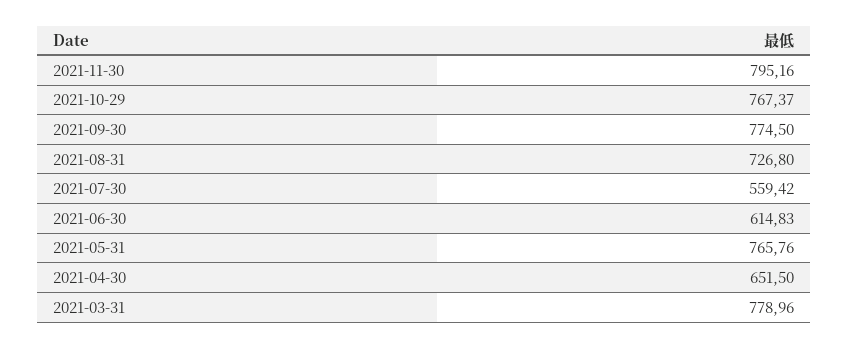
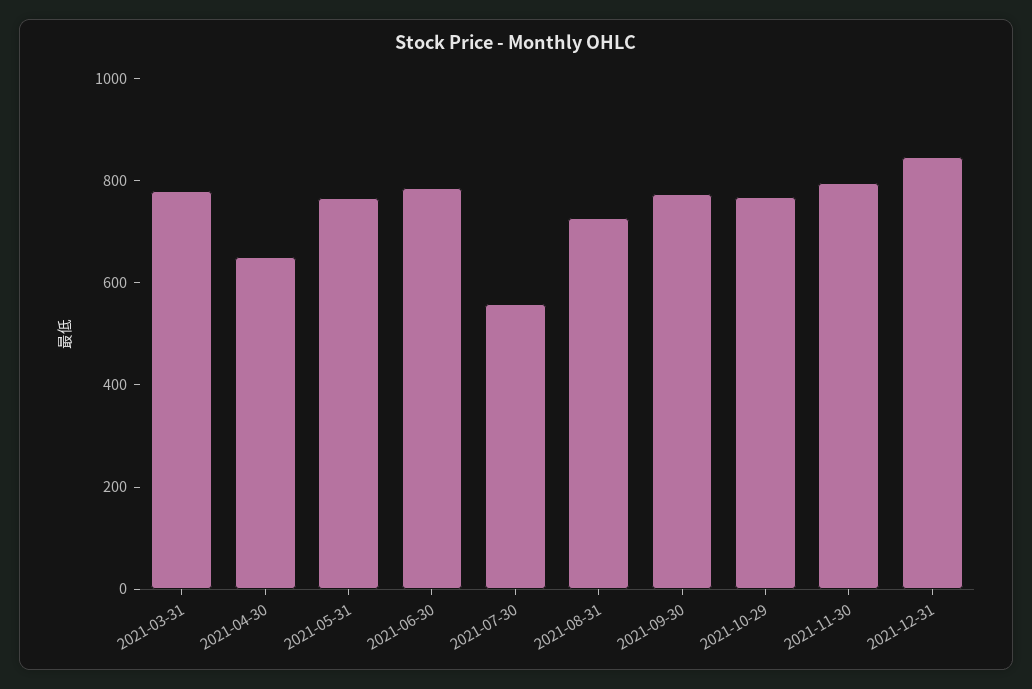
2021-06-30: 614.83 -> 800
2021-12-31: none -> 850

